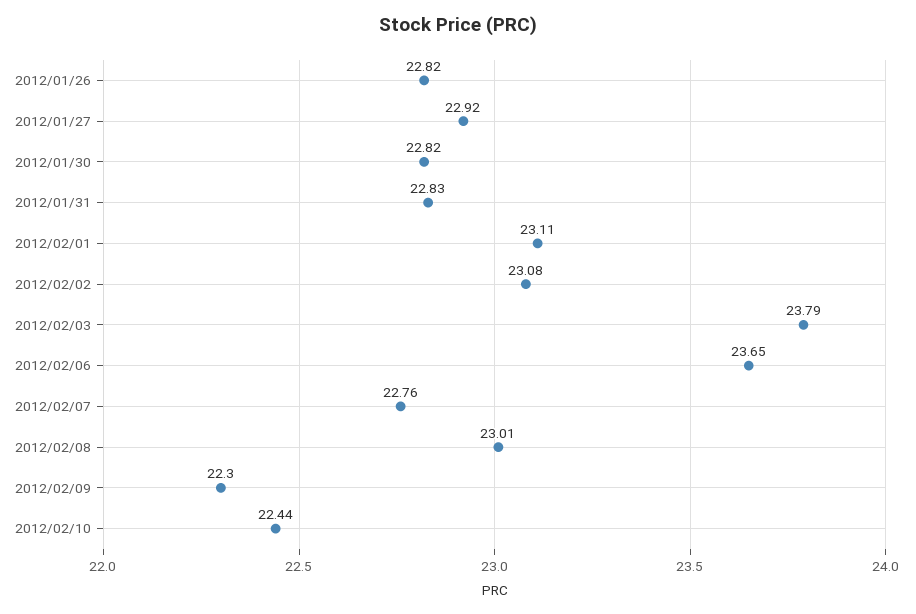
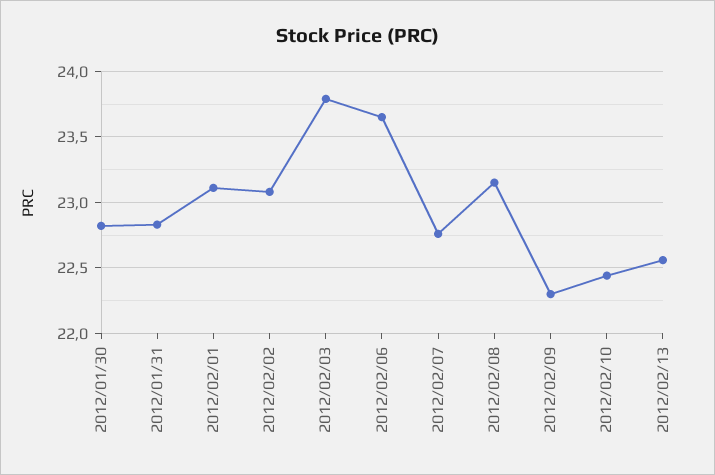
2012/01/26: 22.82 -> none
2012/01/27: 22.92 -> none
2012/02/08: 23.01 -> 23.15
2012/02/13: none -> 22.55

